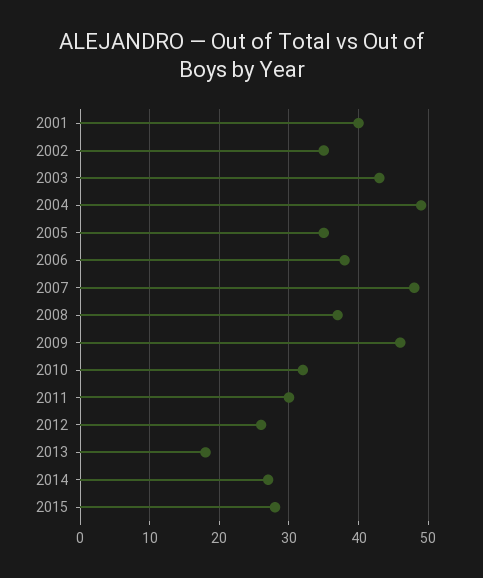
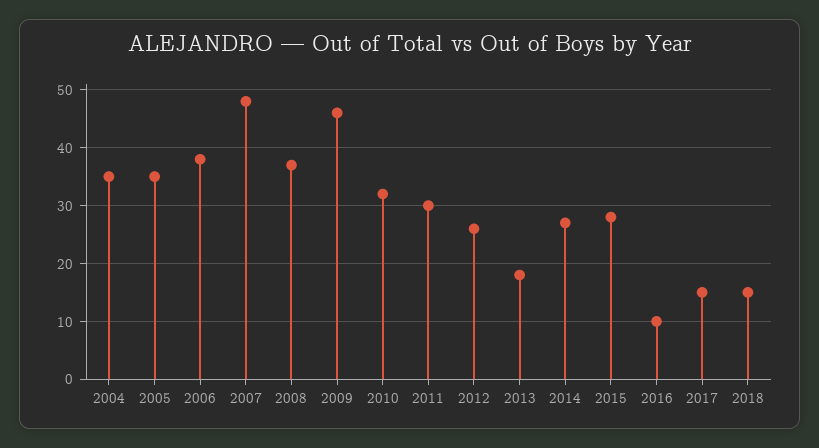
2001: 40 -> none
2002: 35 -> none
2003: 43 -> none
2004: 49 -> 35
2016: none -> 10
2017: none -> 15
2018: none -> 15

